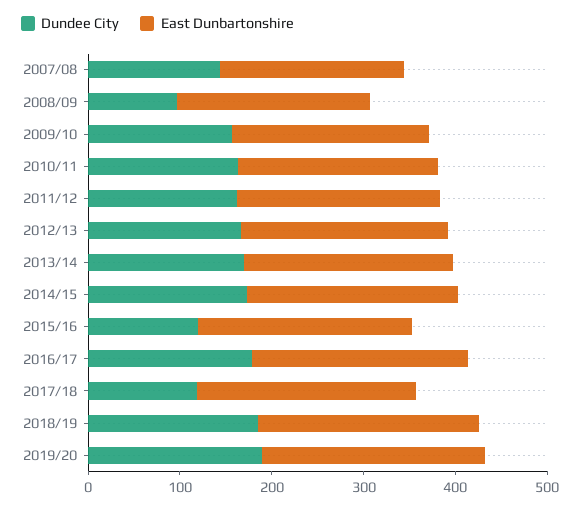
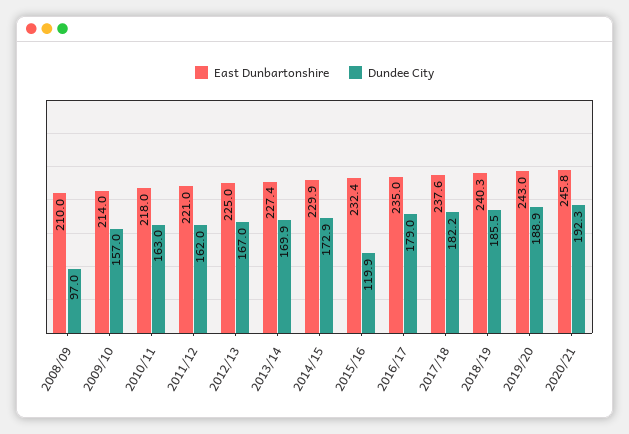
Dundee City, 2007/08: 140 -> none
East Dunbartonshire, 2007/08: 200 -> none
Dundee City, 2017/18: 120 -> 182.2
East Dunbartonshire, 2020/21: none -> 245.8
Dundee City, 2020/21: none -> 192.3

